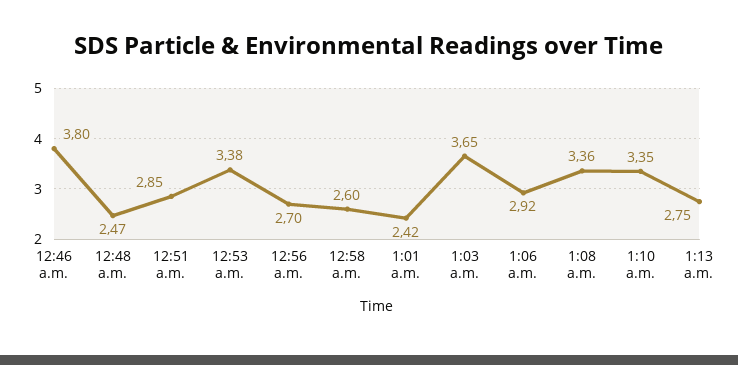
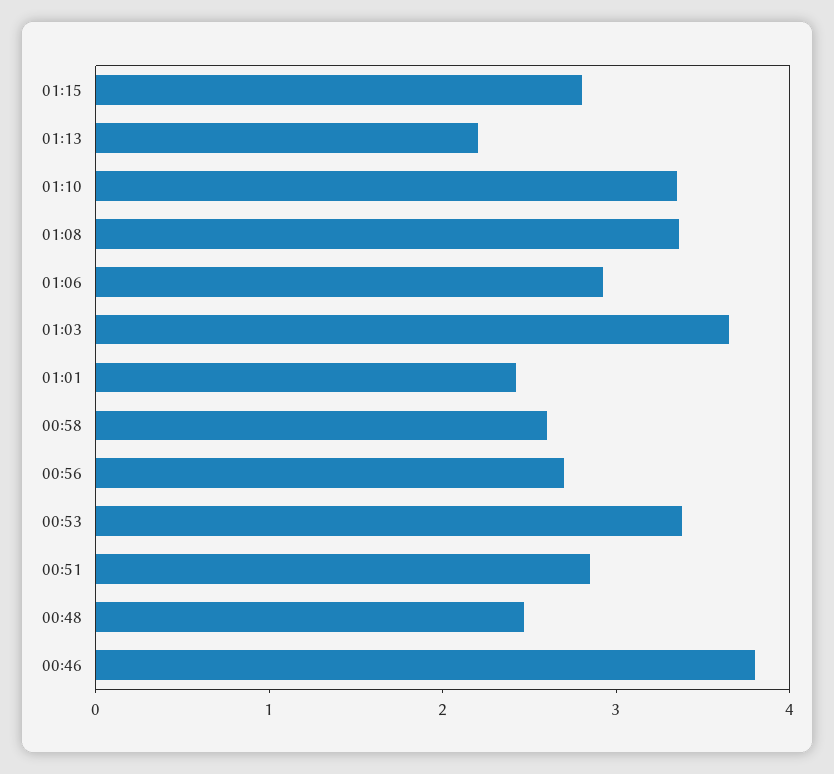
1:13 a.m.: 2.75 -> 2.2
01:15: none -> 2.8

